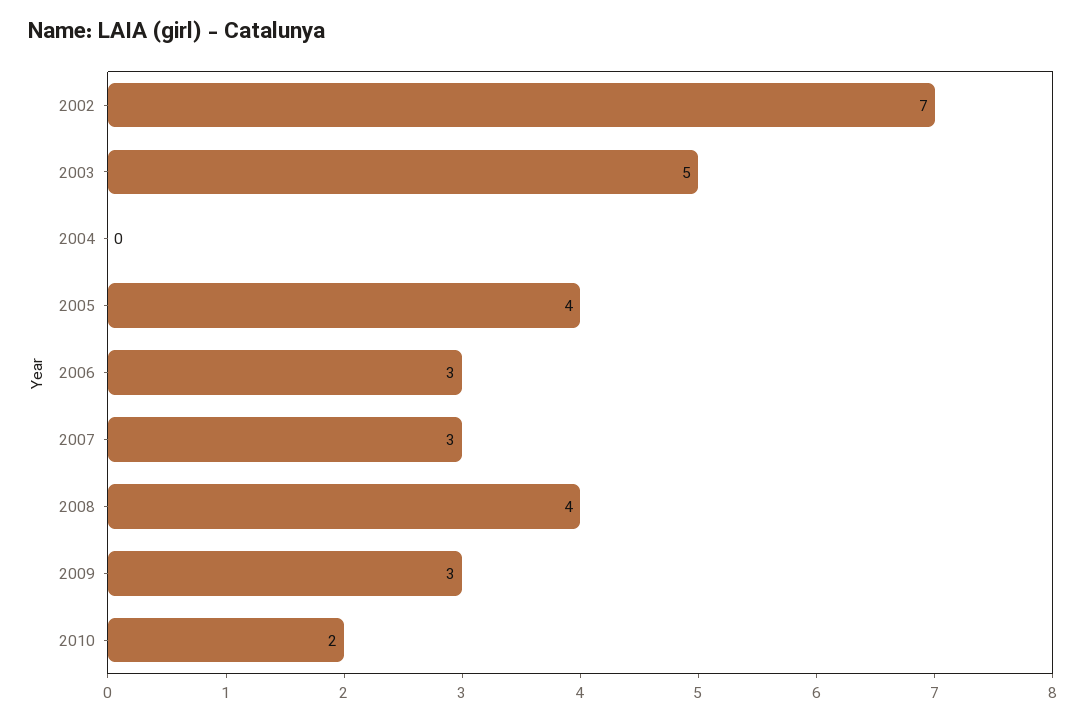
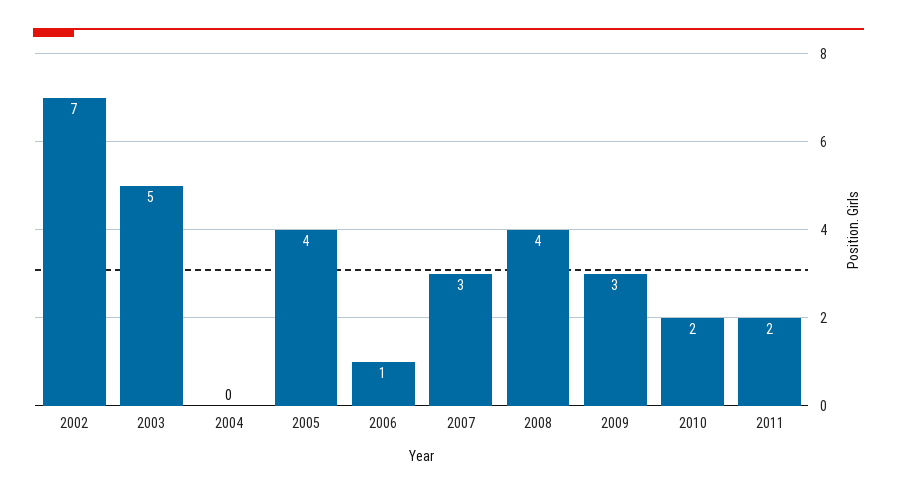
2006: 3 -> 1
2011: none -> 2

